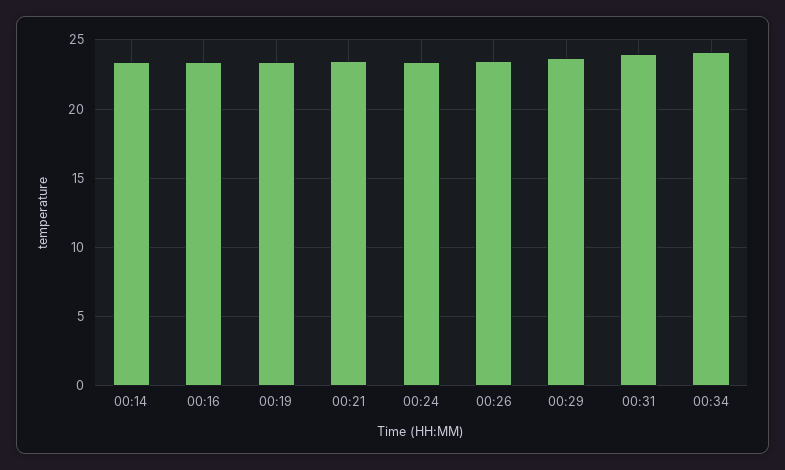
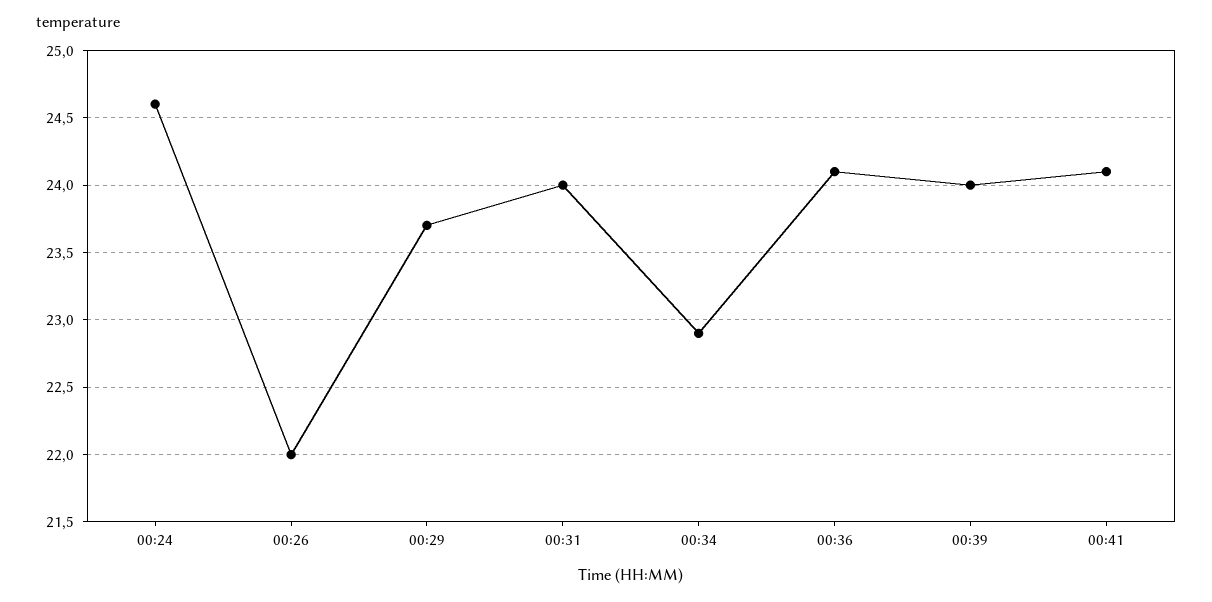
00:14: 23.5 -> none
00:16: 23.5 -> none
00:19: 23.5 -> none
00:21: 23.5 -> none
00:24: 23.5 -> 24.6
00:26: 23.5 -> 22
00:34: 24 -> 22.9
00:36: none -> 24.1
00:39: none -> 24
00:41: none -> 24.1

